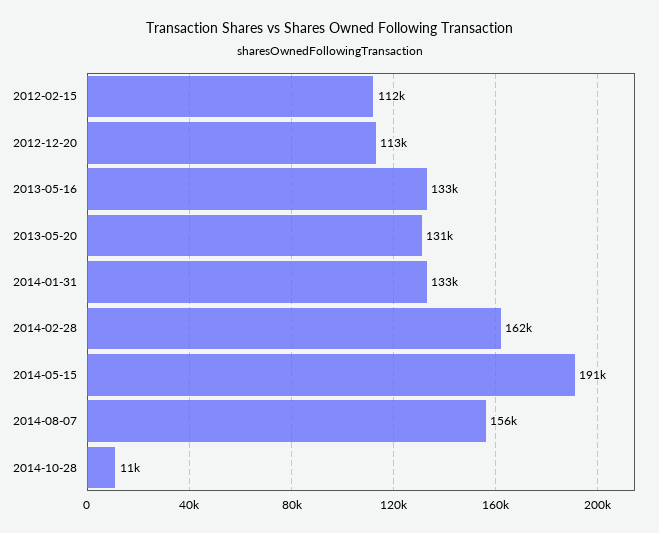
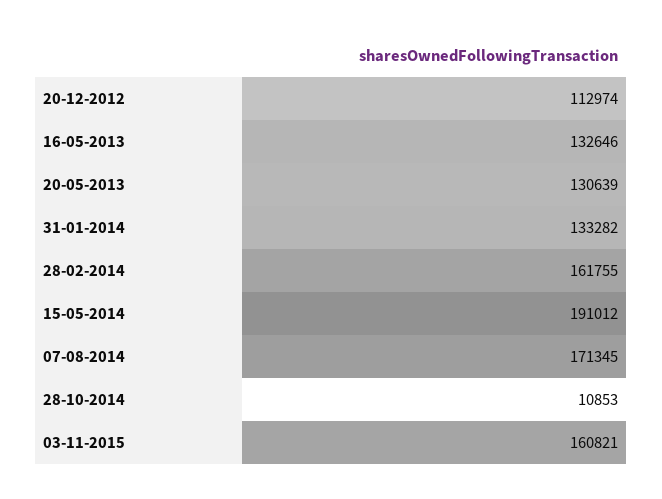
2012-02-15: 112000 -> none
2014-08-07: 156000 -> 171345
03-11-2015: none -> 160821

